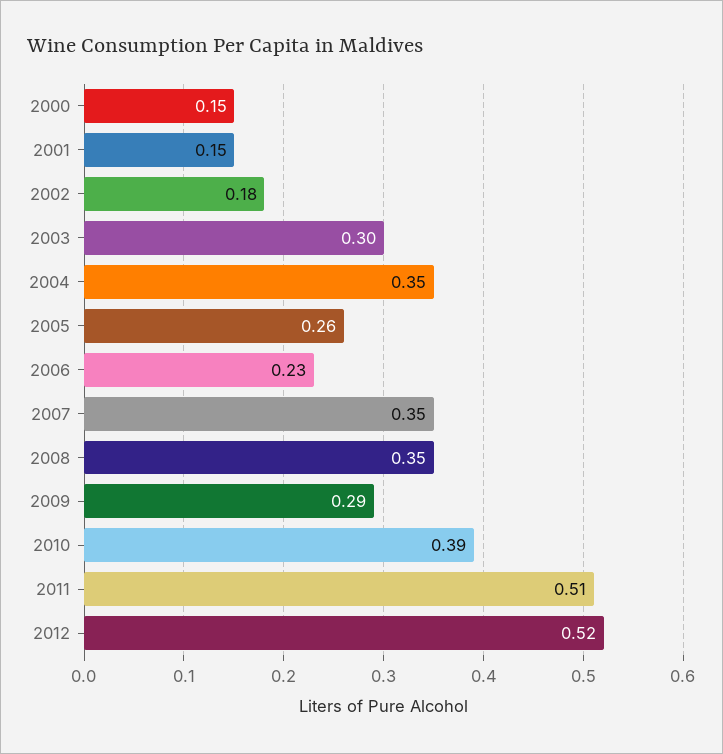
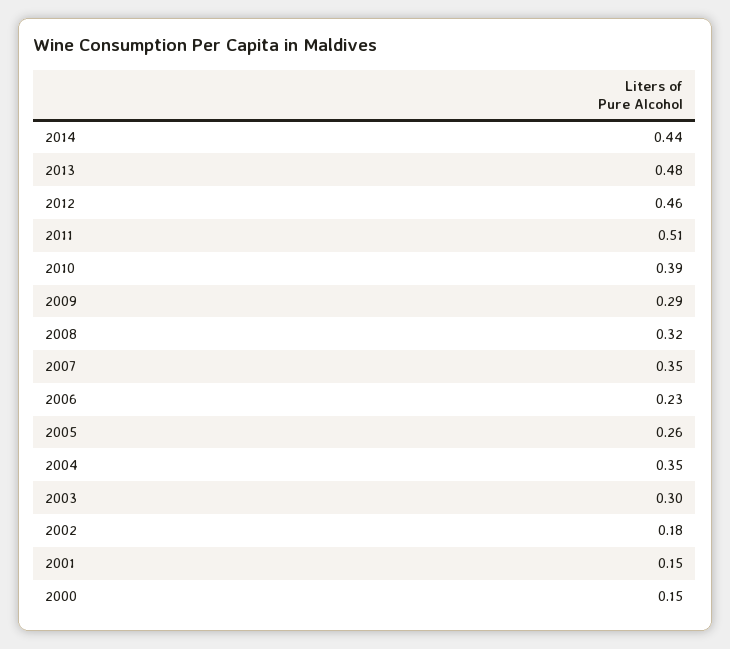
2008: 0.35 -> 0.32
2012: 0.52 -> 0.46
2014: none -> 0.44
2013: none -> 0.48

